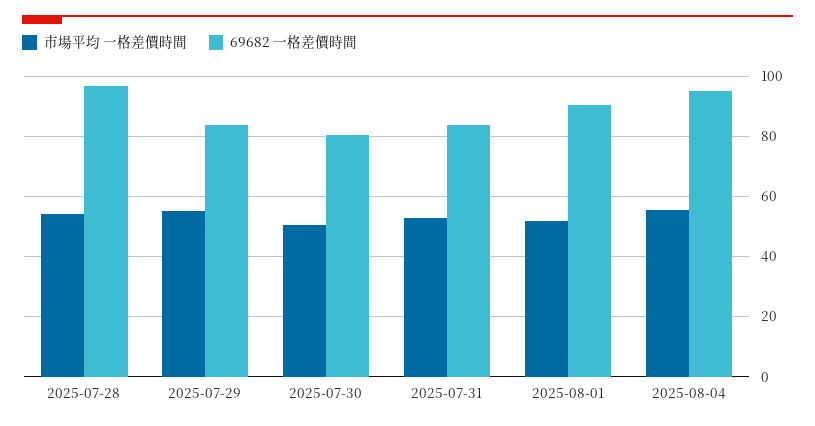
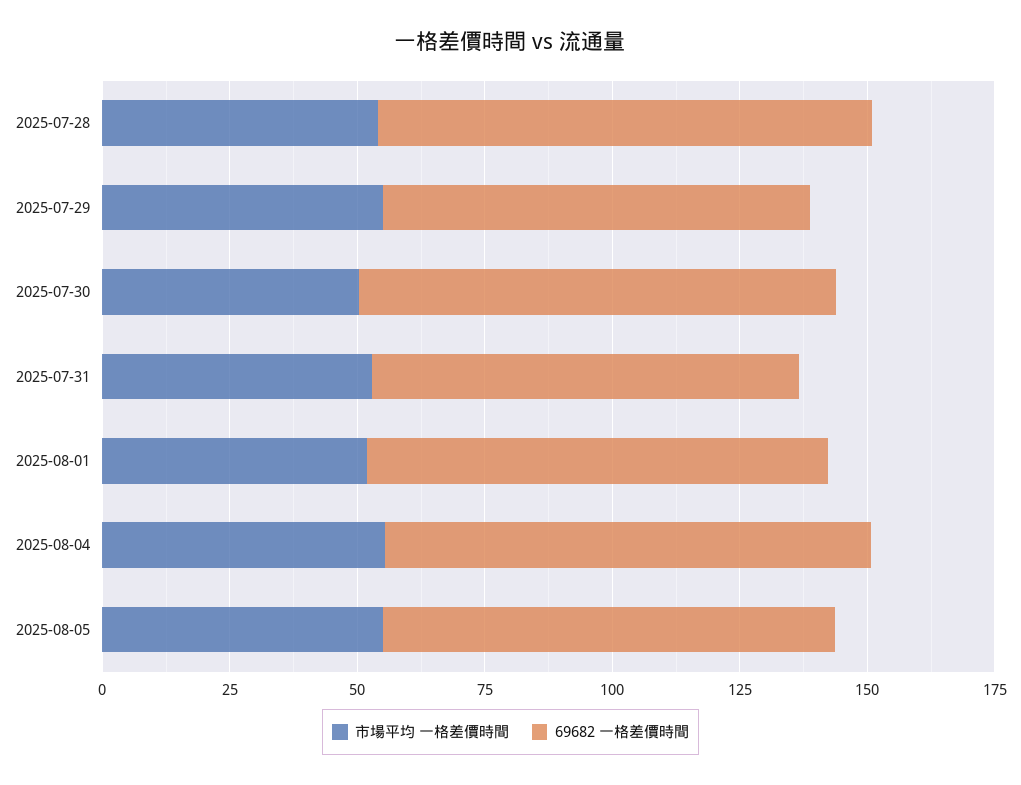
69682 一格差價時間, 2025-07-30: 80 -> 95
市場平均 一格差價時間, 2025-08-05: none -> 55
69682 一格差價時間, 2025-08-05: none -> 90

